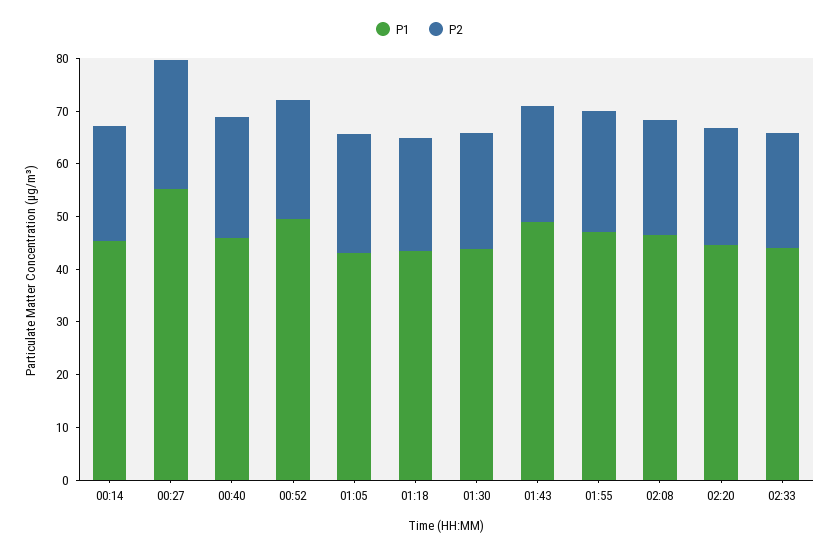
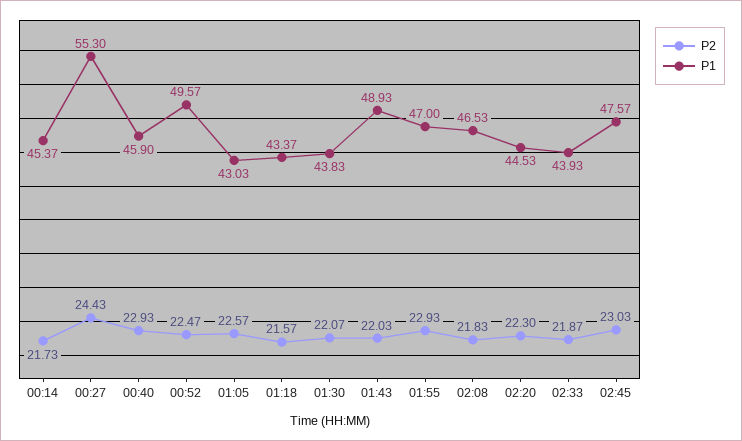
P2, 02:45: none -> 23.03
P1, 02:45: none -> 47.57

